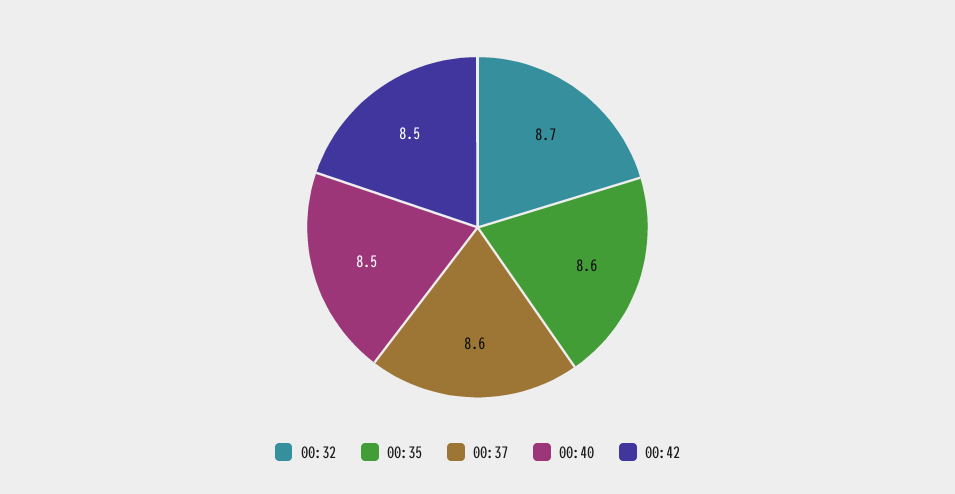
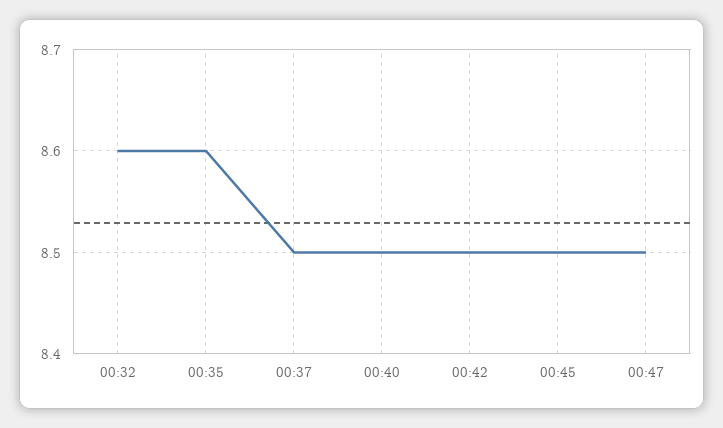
00:32: 8.7 -> 8.6
00:37: 8.6 -> 8.5
00:45: none -> 8.5
00:47: none -> 8.5

